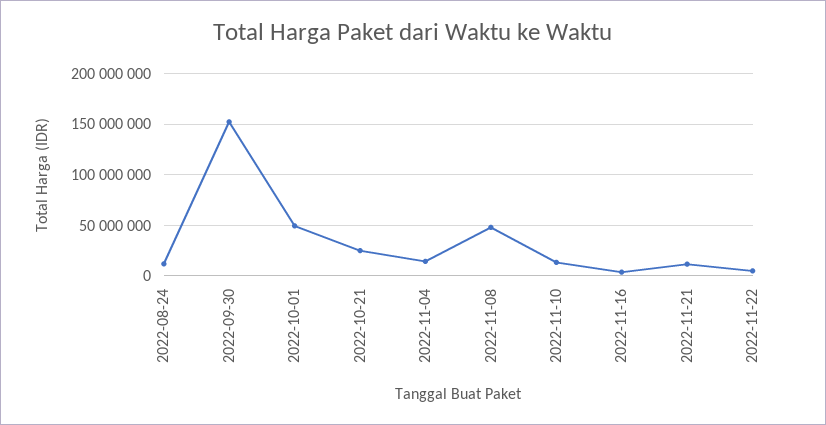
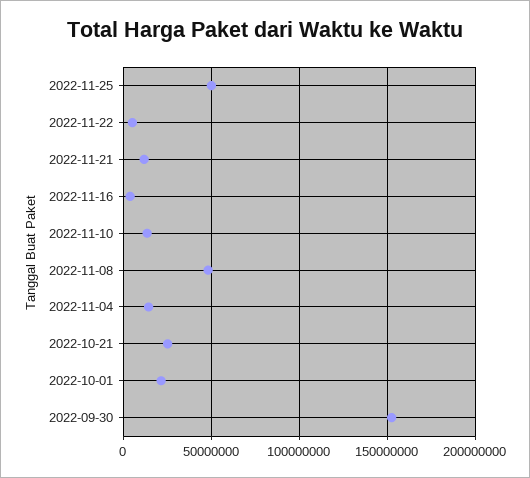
2022-08-24: 10000000 -> none
2022-10-01: 50000000 -> 20000000
2022-11-25: none -> 50000000

